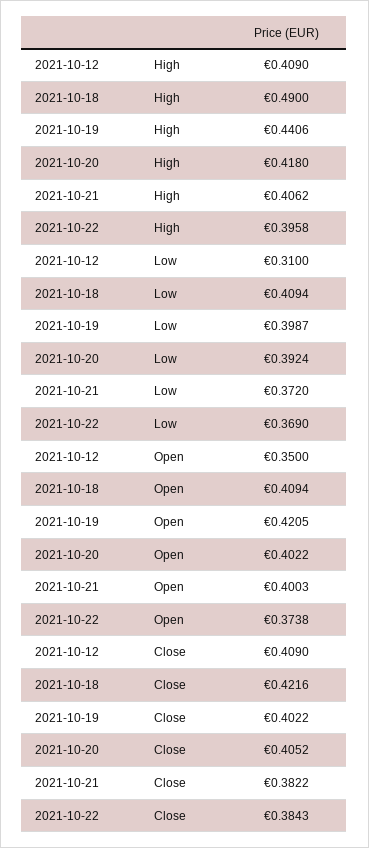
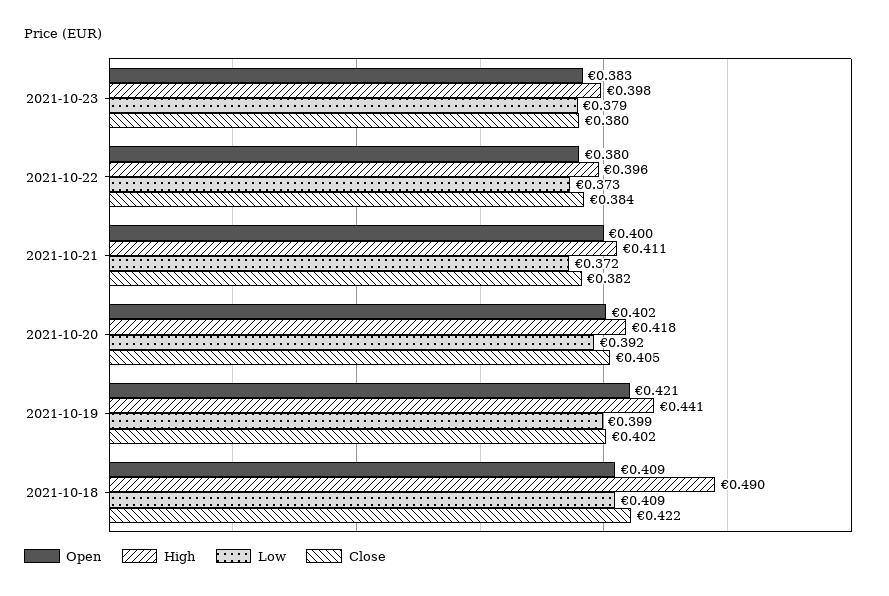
High, 2021-10-12: 0.409 -> none
High, 2021-10-21: 0.4062 -> 0.411
Low, 2021-10-12: 0.31 -> none
Low, 2021-10-22: 0.369 -> 0.373
Open, 2021-10-12: 0.35 -> none
Open, 2021-10-22: 0.3738 -> 0.38
Close, 2021-10-12: 0.409 -> none
Open, 2021-10-23: none -> 0.383
High, 2021-10-23: none -> 0.398
Low, 2021-10-23: none -> 0.379
Close, 2021-10-23: none -> 0.38

